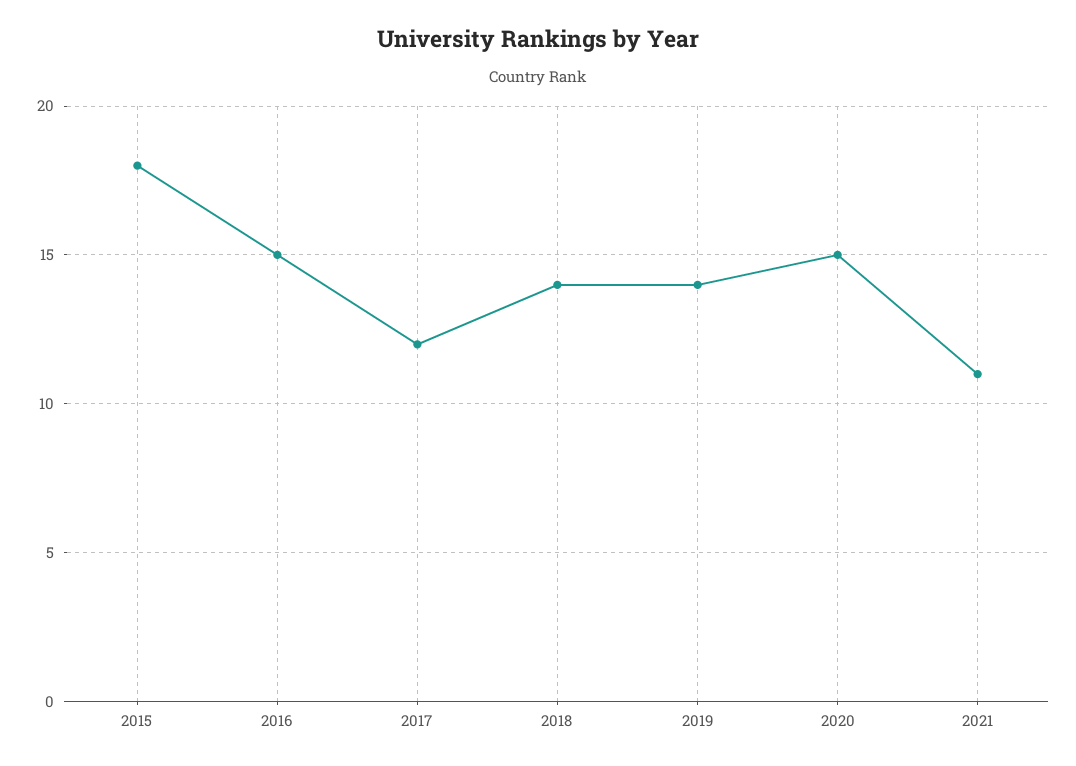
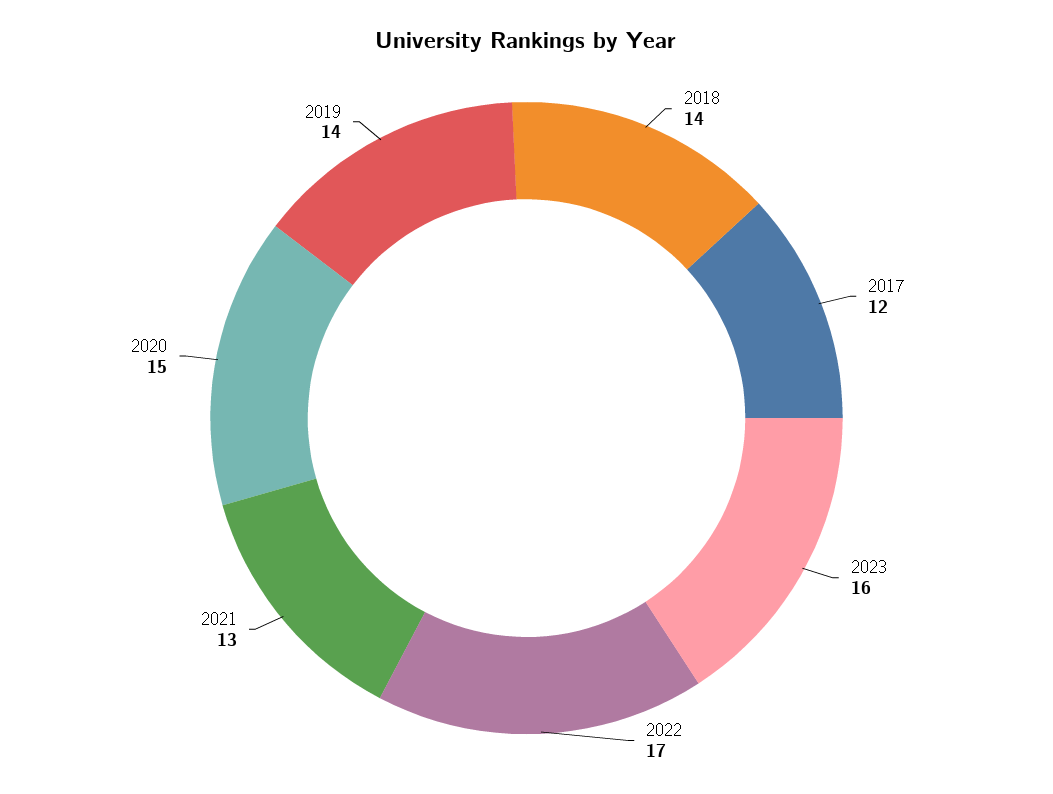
2015: 18 -> none
2016: 15 -> none
2021: 11 -> 13
2023: none -> 16
2022: none -> 17

